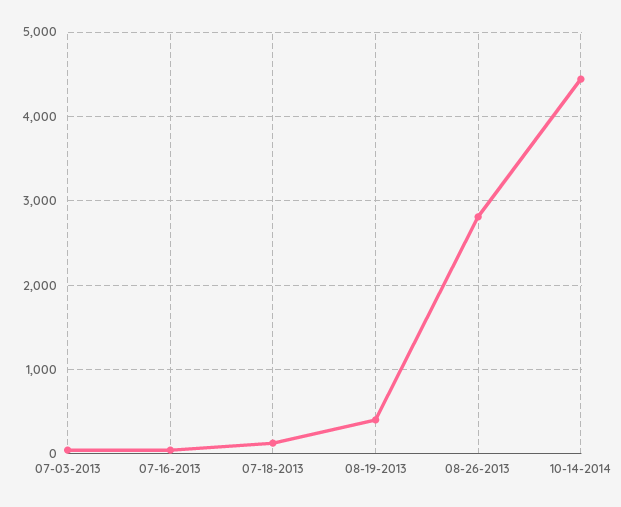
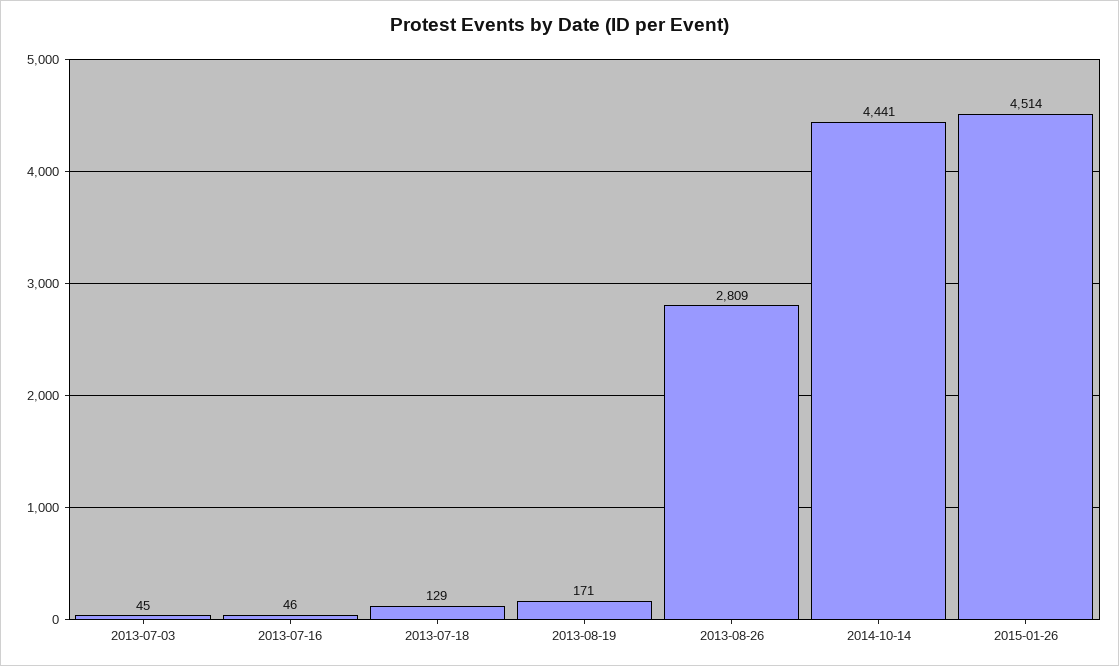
08-19-2013: 400 -> 171
2015-01-26: none -> 4514

